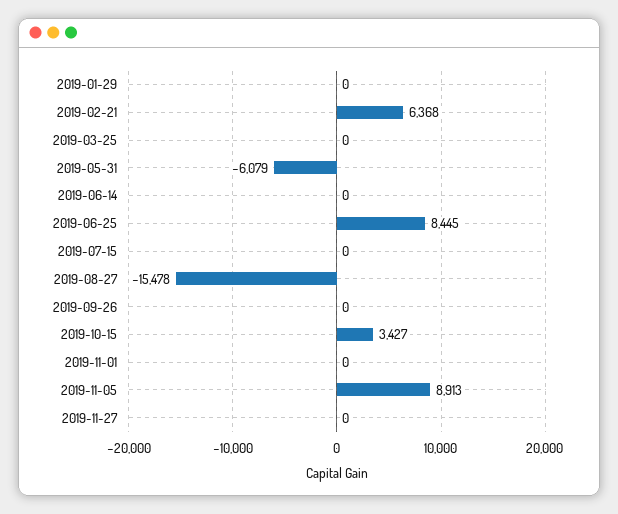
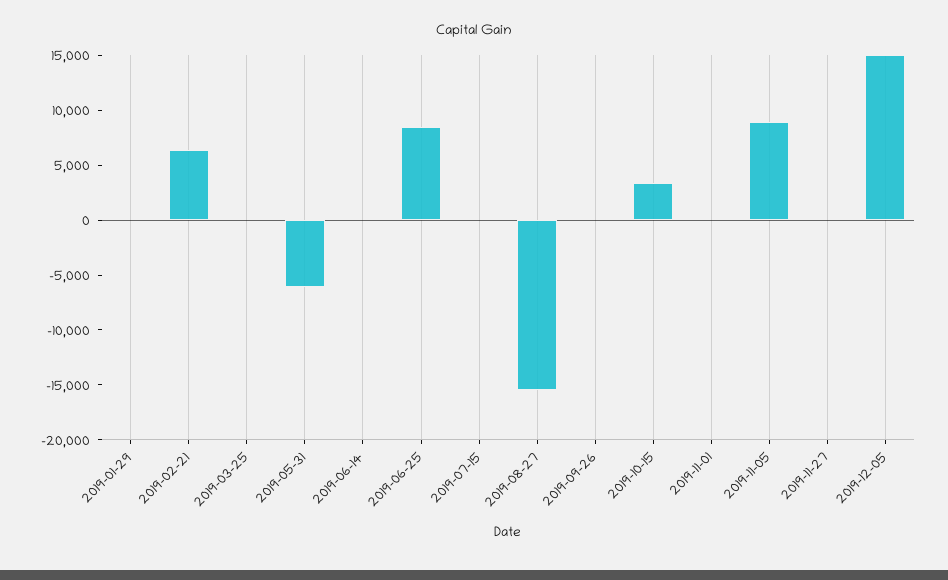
2019-12-05: none -> 15000

